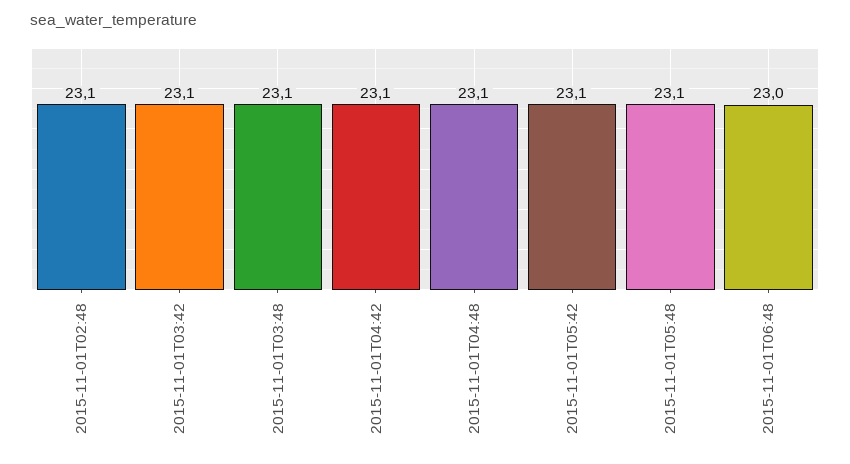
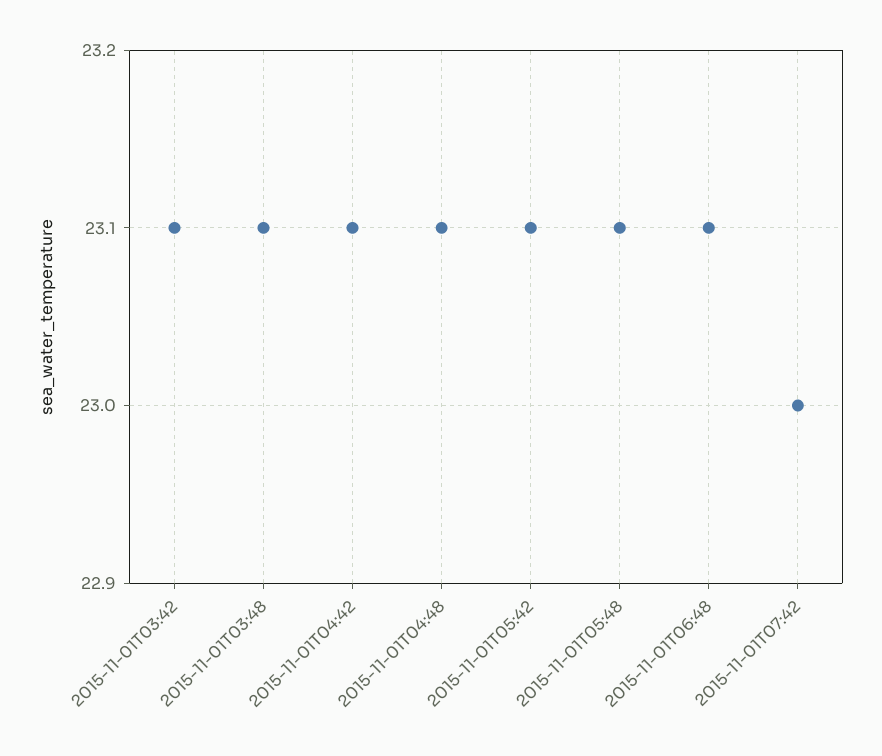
2015-11-01T02:48: 23.1 -> none
2015-11-01T06:48: 23 -> 23.1
2015-11-01T07:42: none -> 23

